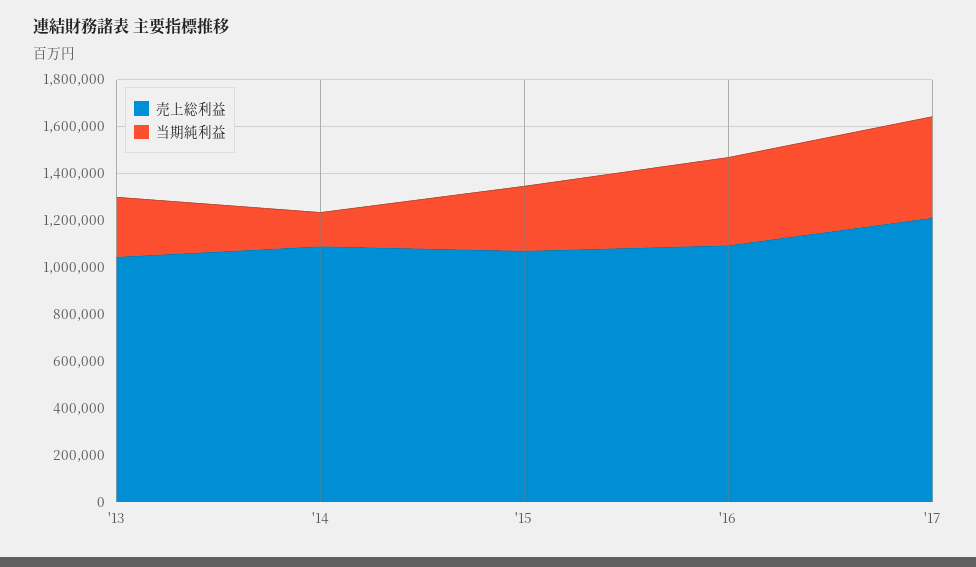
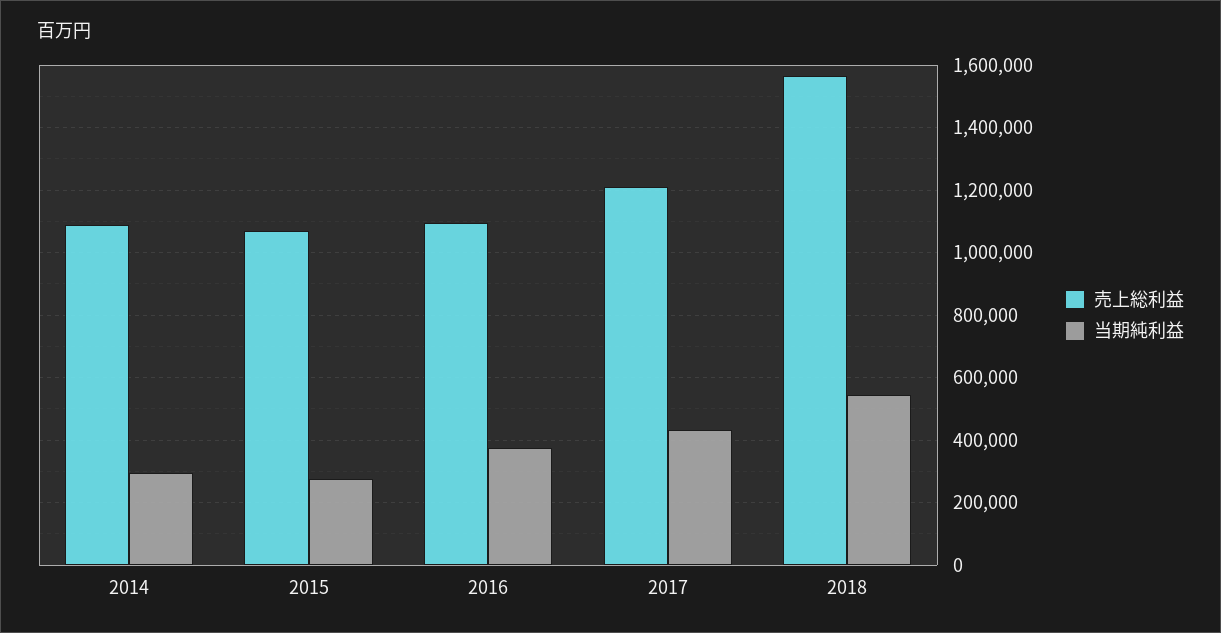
売上総利益, '13: 1050000 -> none
当期純利益, '13: 250000 -> none
当期純利益, '14: 150000 -> 300000
売上総利益, 2018: none -> 1560000
当期純利益, 2018: none -> 540000

